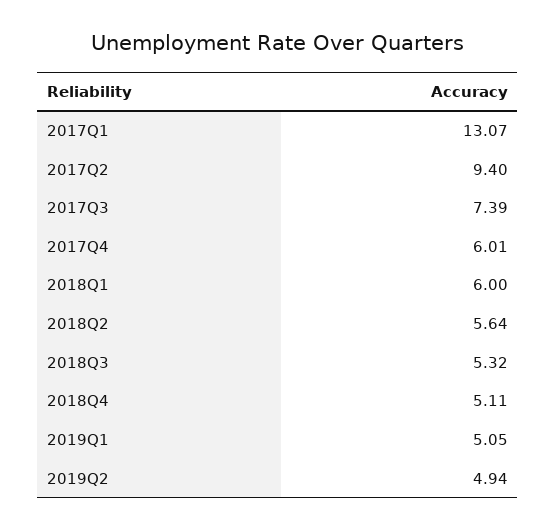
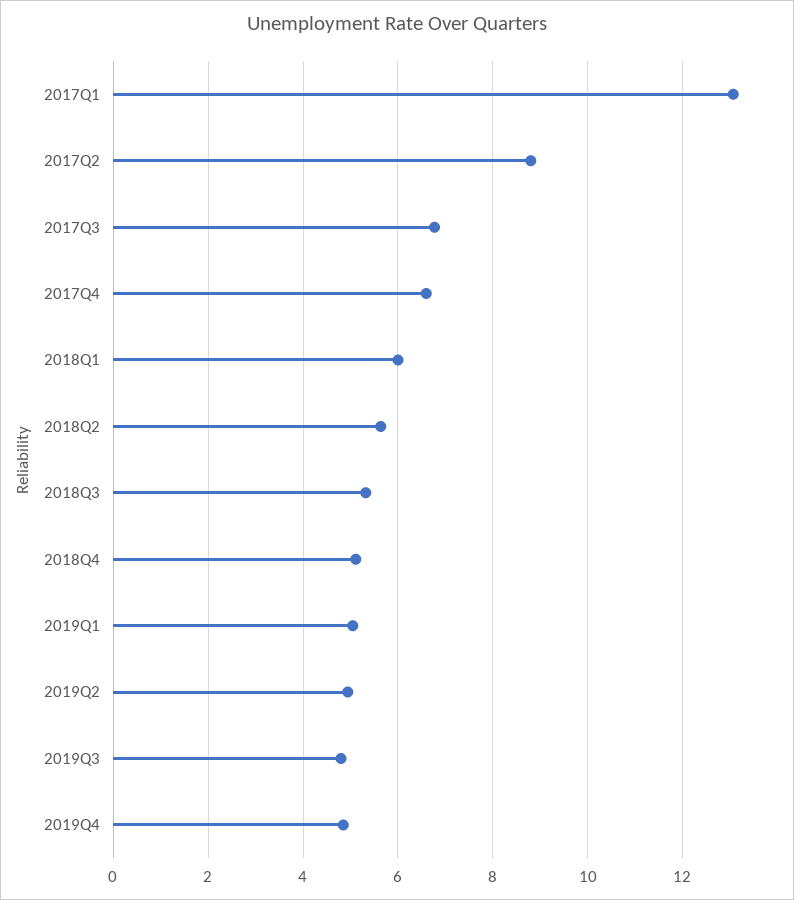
2017Q2: 9.4 -> 8.8
2017Q3: 7.39 -> 6.8
2017Q4: 6.01 -> 6.6
2019Q3: none -> 4.8
2019Q4: none -> 4.8

